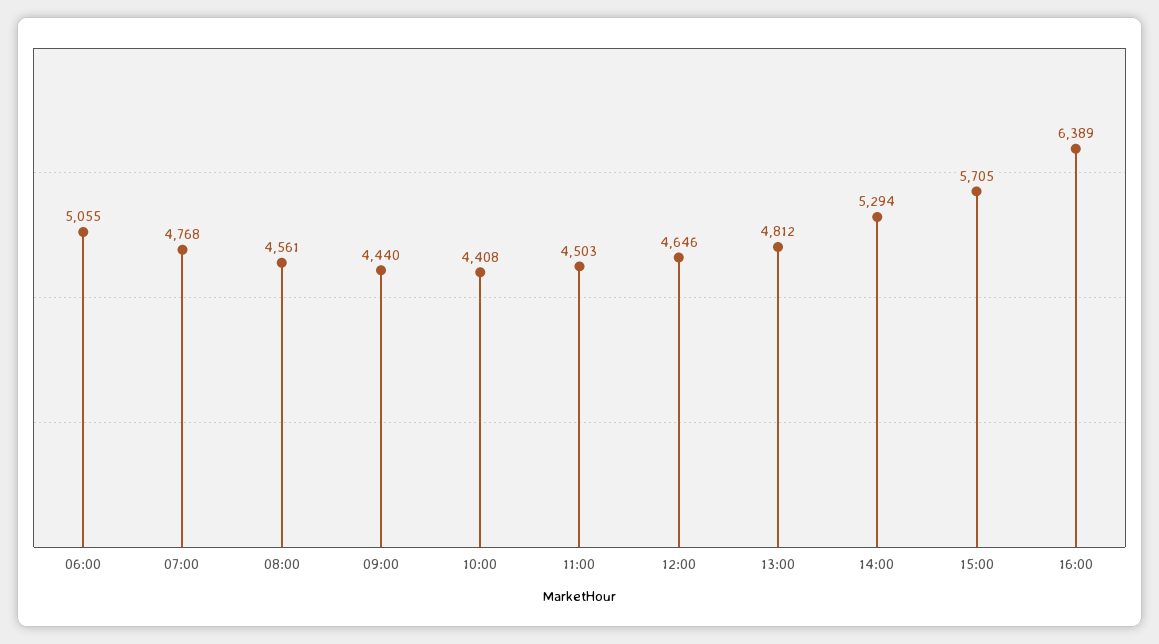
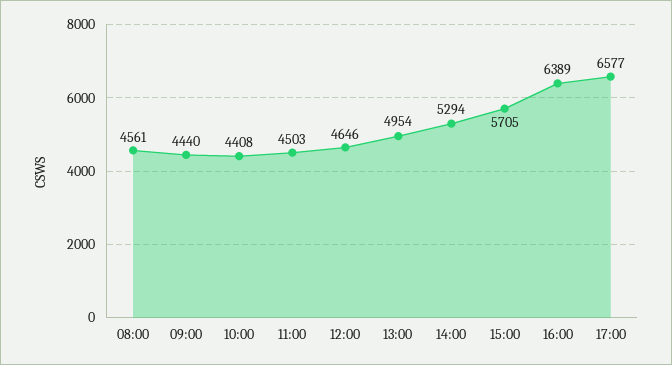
06:00: 5055 -> none
07:00: 4768 -> none
13:00: 4812 -> 4954
17:00: none -> 6577

